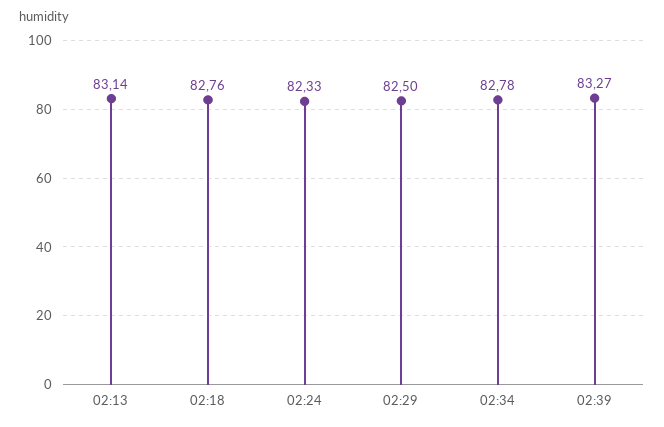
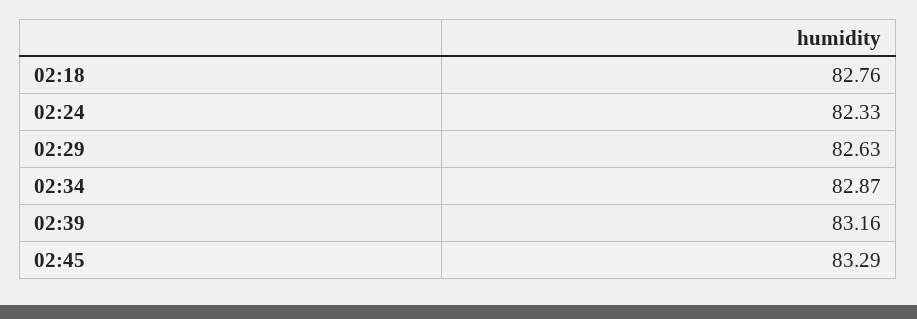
02:13: 83.14 -> none
02:29: 82.5 -> 82.63
02:34: 82.78 -> 82.87
02:39: 83.27 -> 83.16
02:45: none -> 83.29

